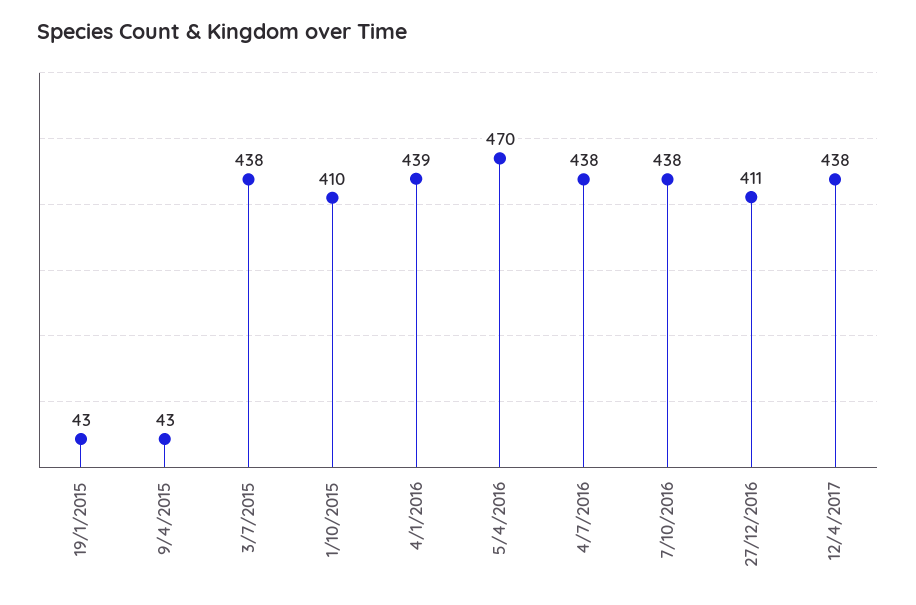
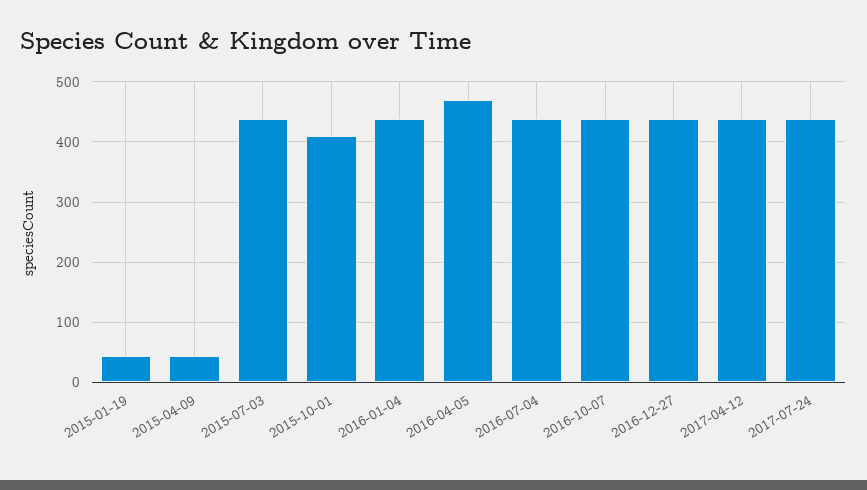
27/12/2016: 411 -> 440
2017-07-24: none -> 440

